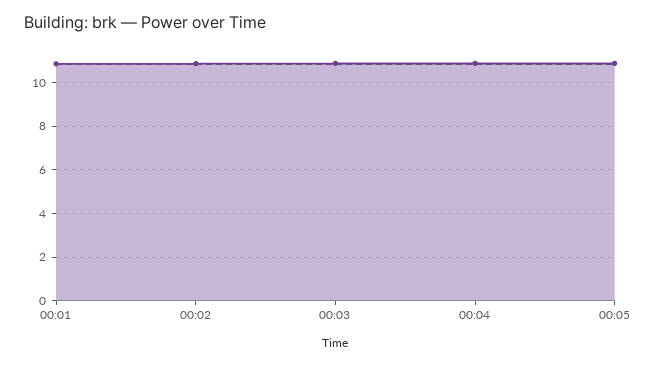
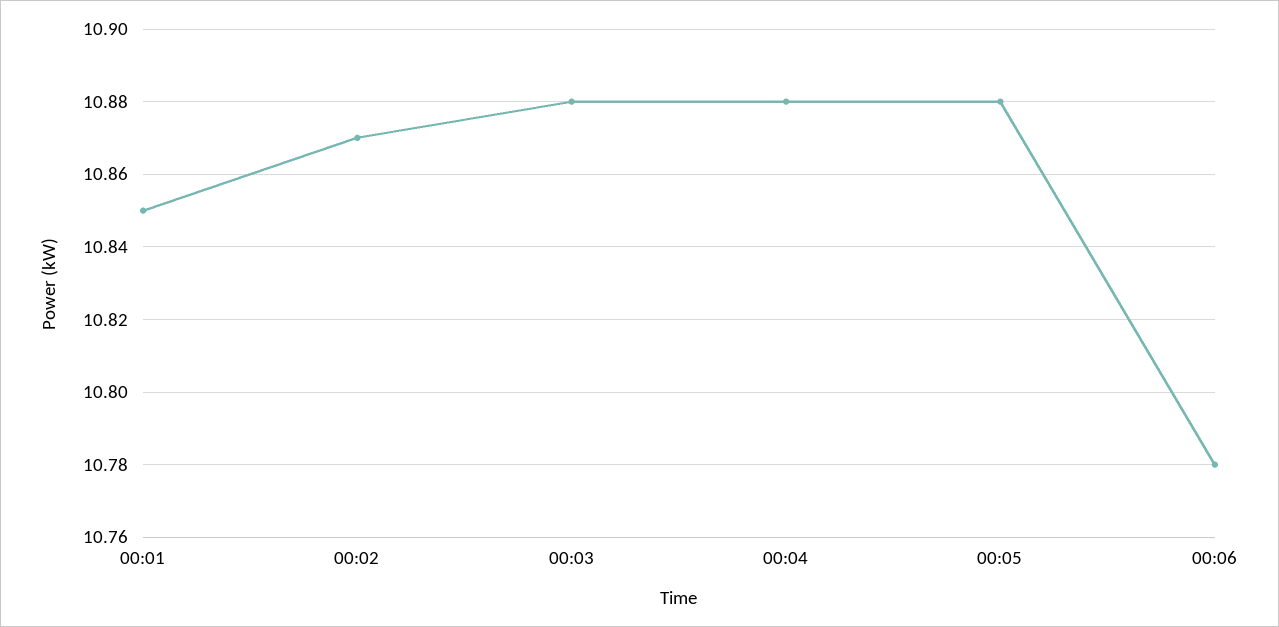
00:06: none -> 10.78

